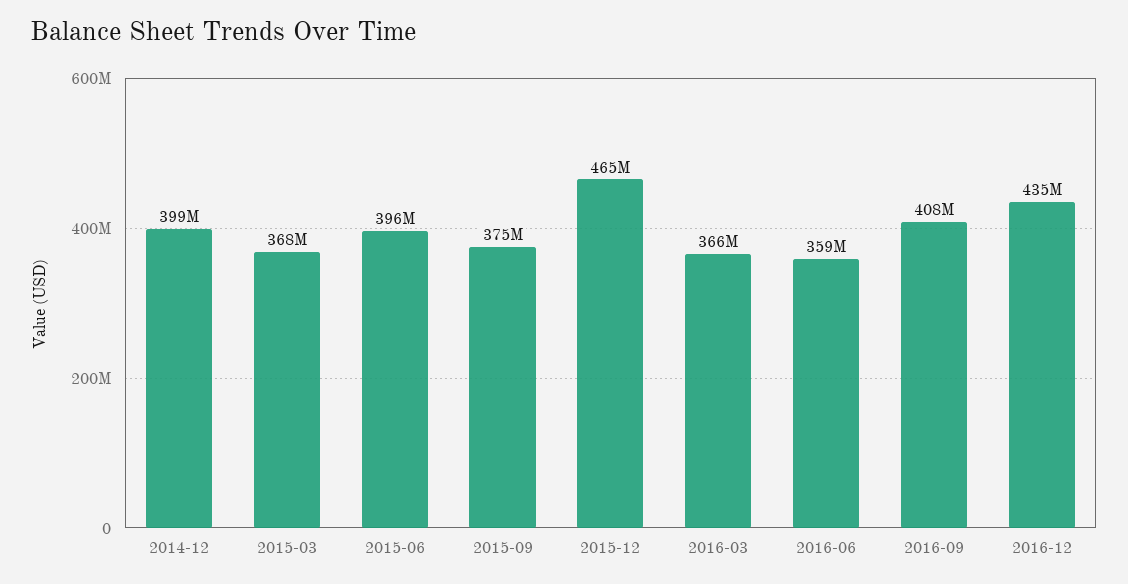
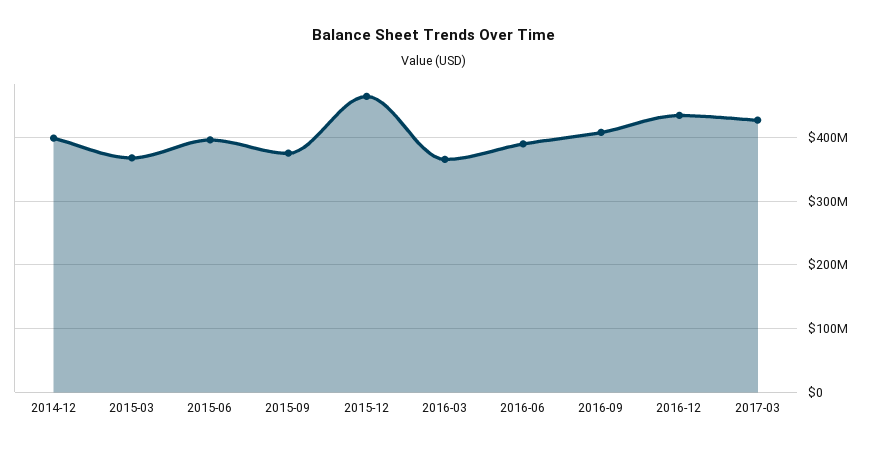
2016-06: 359000000 -> 390000000
2017-03: none -> 430000000

